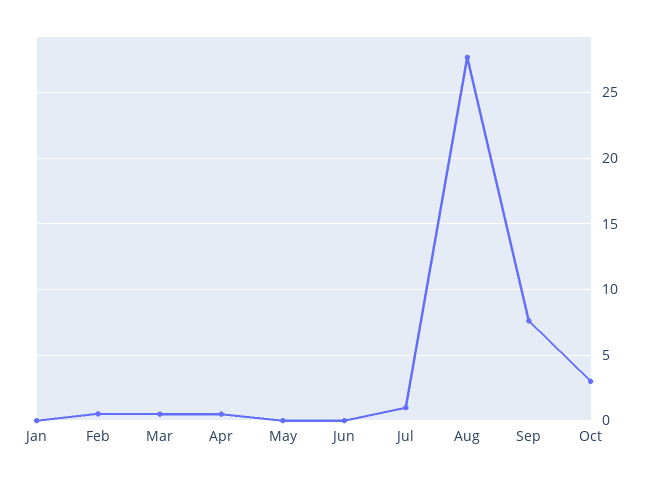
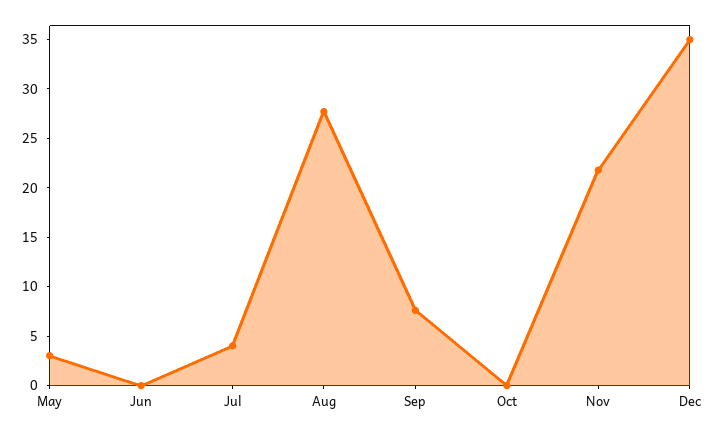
Jan: 0 -> none
Feb: 0.5 -> none
Mar: 0.5 -> none
Apr: 0.5 -> none
May: 0 -> 3
Jul: 1 -> 4
Oct: 3 -> 0
Nov: none -> 22
Dec: none -> 35

